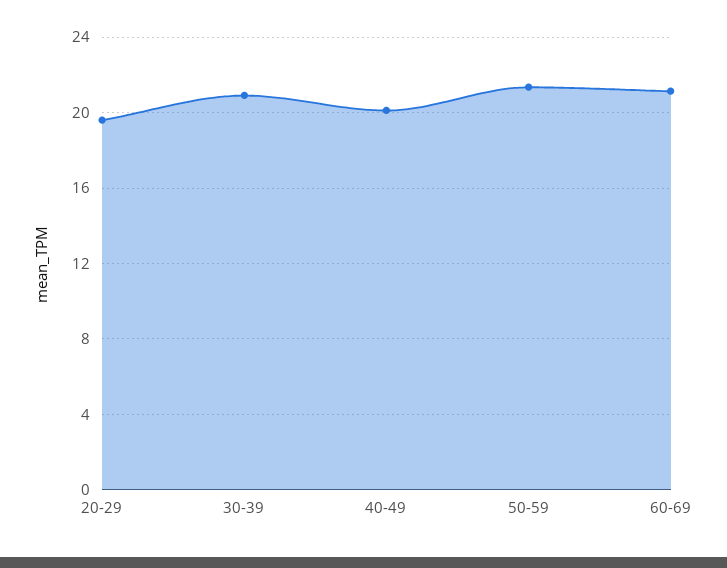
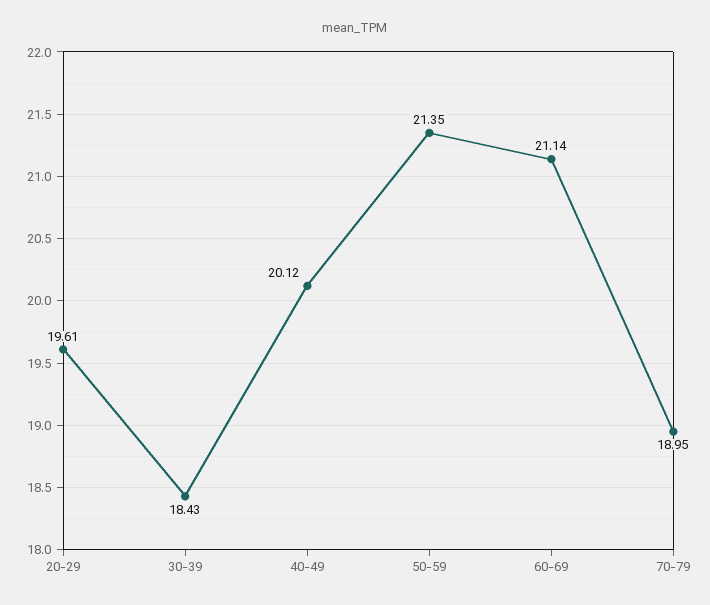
30-39: 21 -> 18.43
70-79: none -> 18.95

